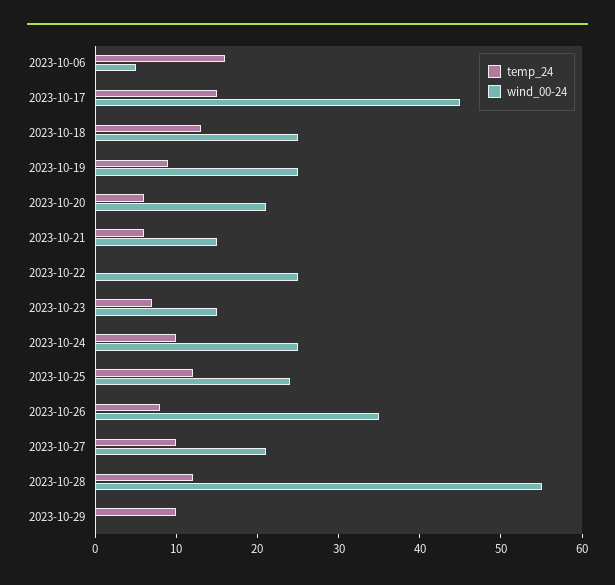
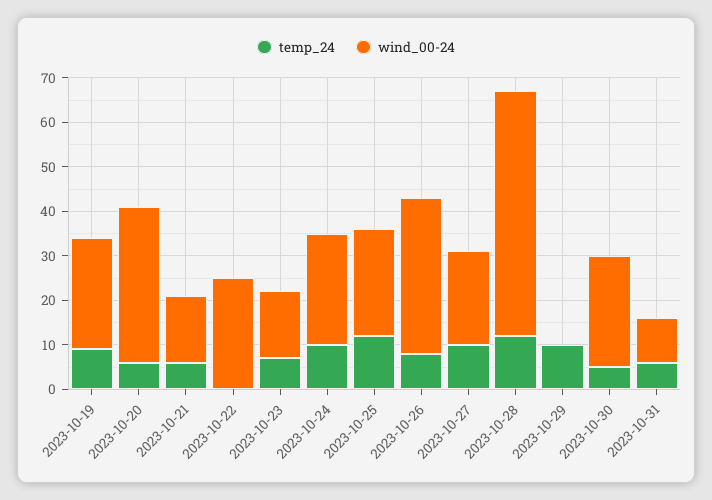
temp_24, 2023-10-06: 16 -> none
wind_00-24, 2023-10-06: 5 -> none
temp_24, 2023-10-17: 15 -> none
wind_00-24, 2023-10-17: 45 -> none
temp_24, 2023-10-18: 13 -> none
wind_00-24, 2023-10-18: 25 -> none
wind_00-24, 2023-10-20: 21 -> 35
temp_24, 2023-10-30: none -> 5
wind_00-24, 2023-10-30: none -> 25
temp_24, 2023-10-31: none -> 5
wind_00-24, 2023-10-31: none -> 10

